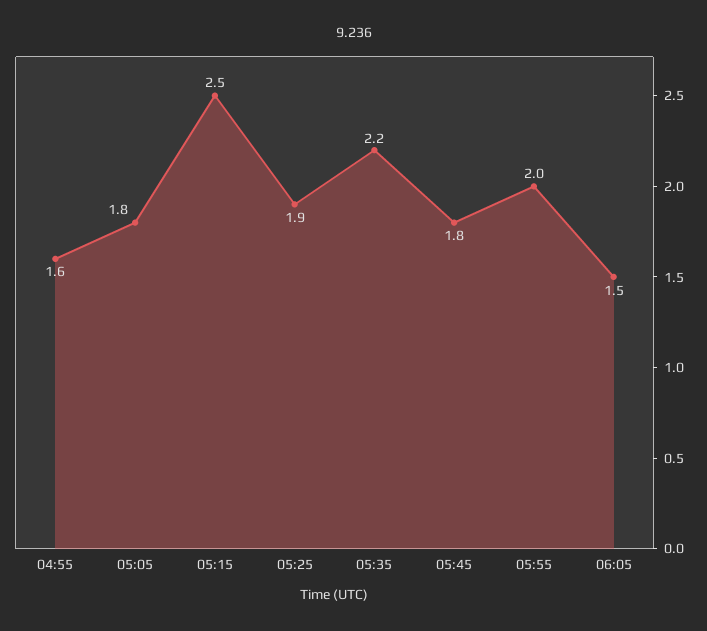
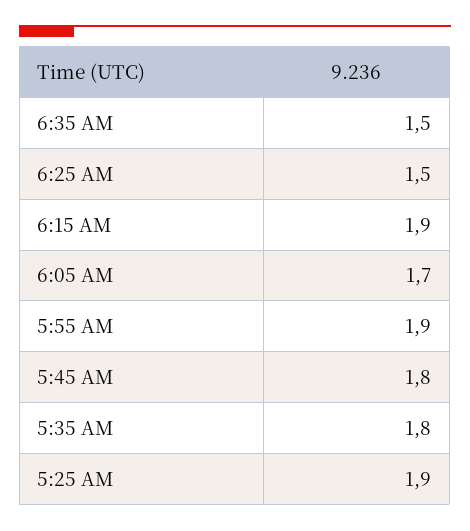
04:55: 1.6 -> none
05:05: 1.8 -> none
05:15: 2.5 -> none
05:35: 2.2 -> 1.8
05:55: 2 -> 1.9
06:05: 1.5 -> 1.7
6:35 AM: none -> 1.5
6:25 AM: none -> 1.5
6:15 AM: none -> 1.9

